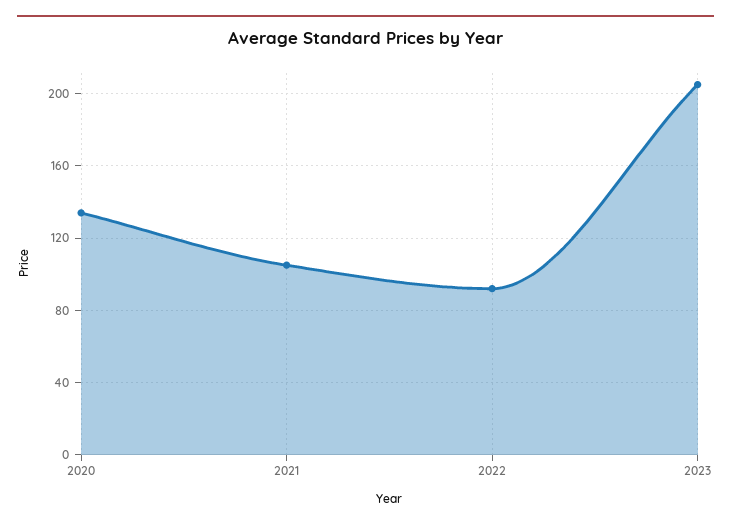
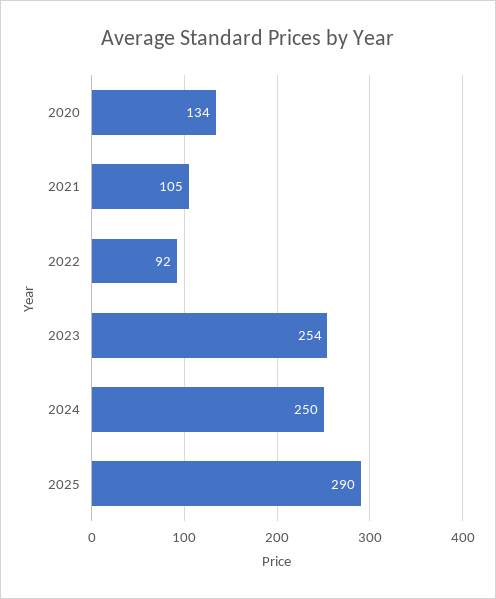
2023: 205 -> 254
2024: none -> 250
2025: none -> 290

